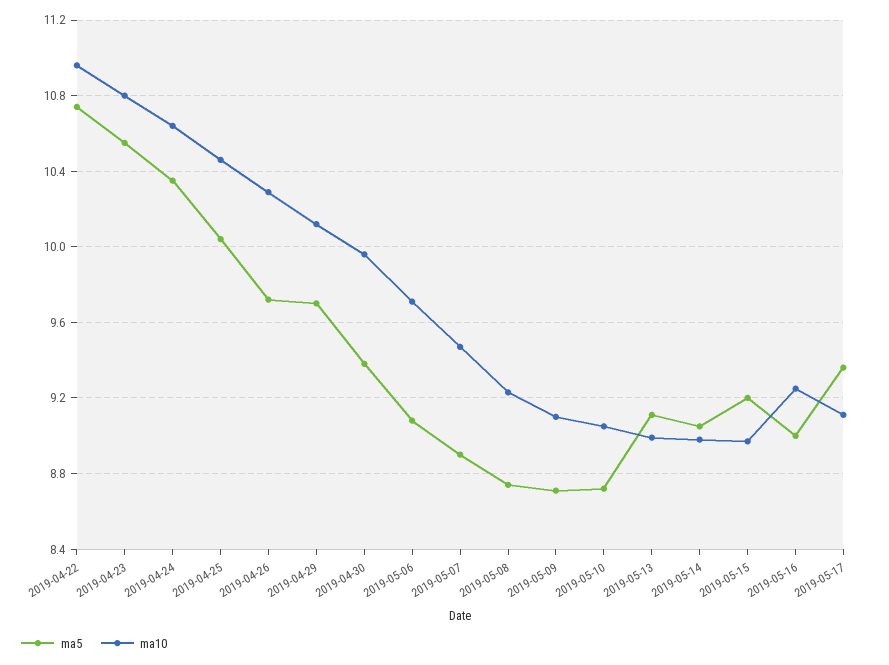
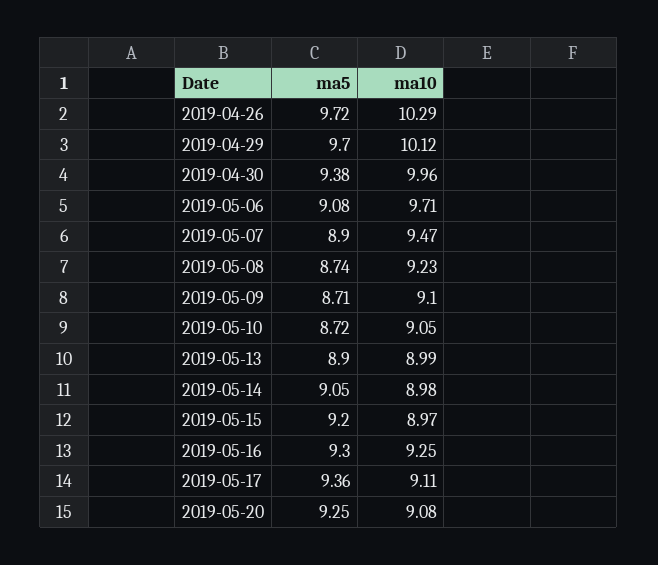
ma5, 2019-04-22: 10.75 -> none
ma10, 2019-04-22: 10.95 -> none
ma5, 2019-04-23: 10.55 -> none
ma10, 2019-04-23: 10.8 -> none
ma5, 2019-04-24: 10.35 -> none
ma10, 2019-04-24: 10.65 -> none
ma5, 2019-04-25: 10.05 -> none
ma10, 2019-04-25: 10.45 -> none
ma5, 2019-05-13: 9.1 -> 8.9
ma5, 2019-05-16: 9 -> 9.3
ma5, 2019-05-20: none -> 9.25
ma10, 2019-05-20: none -> 9.08

